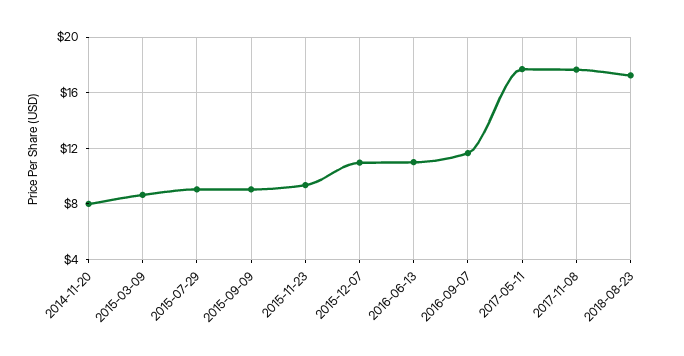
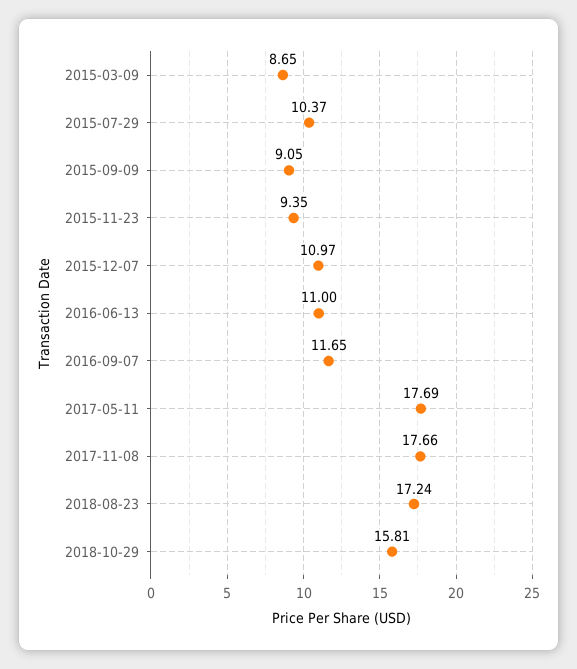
2014-11-20: 8 -> none
2015-07-29: 9 -> 10.37
2018-10-29: none -> 15.81

